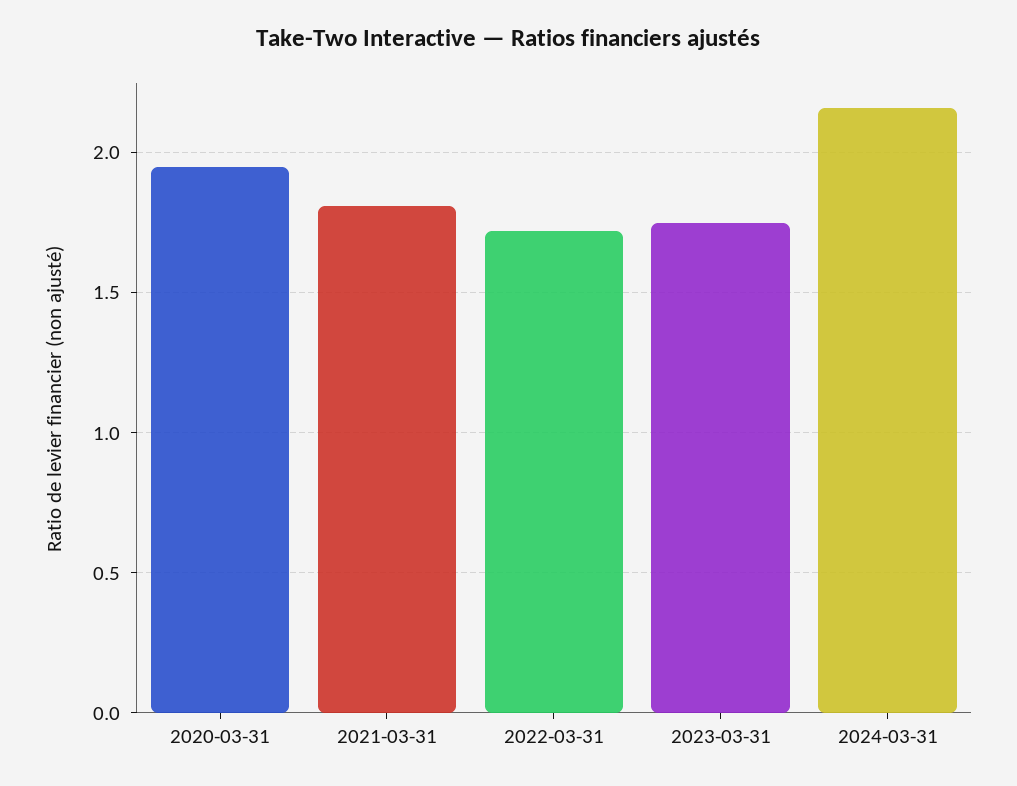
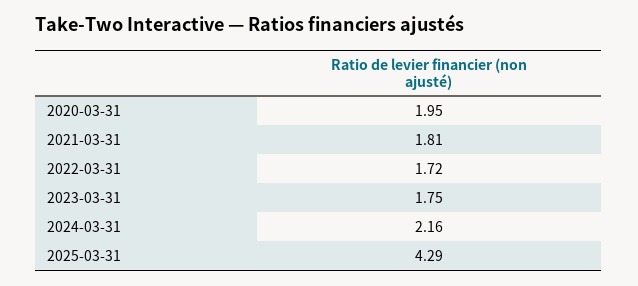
2025-03-31: none -> 4.29

